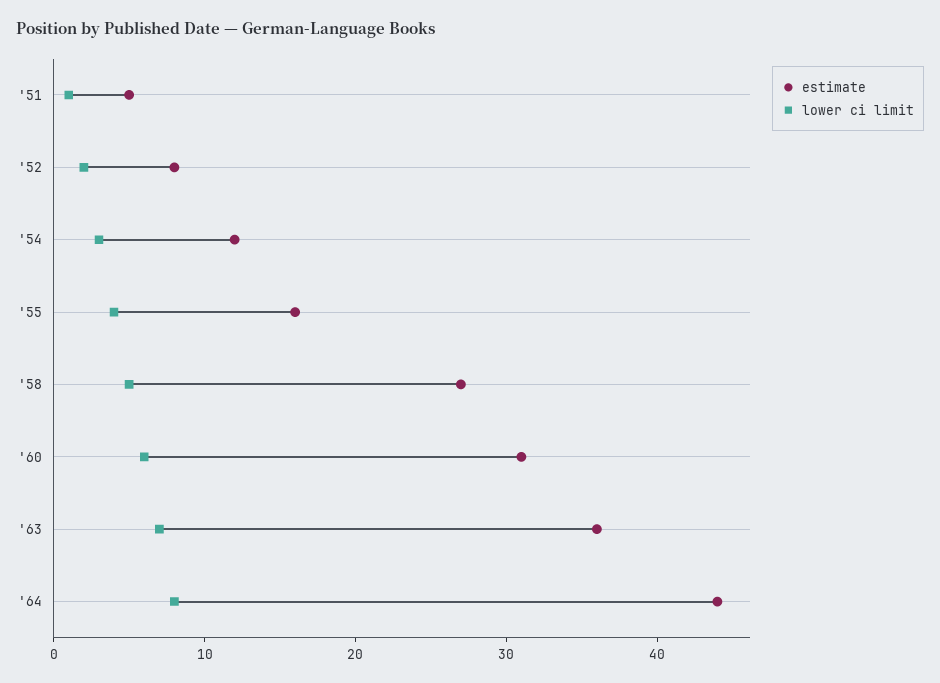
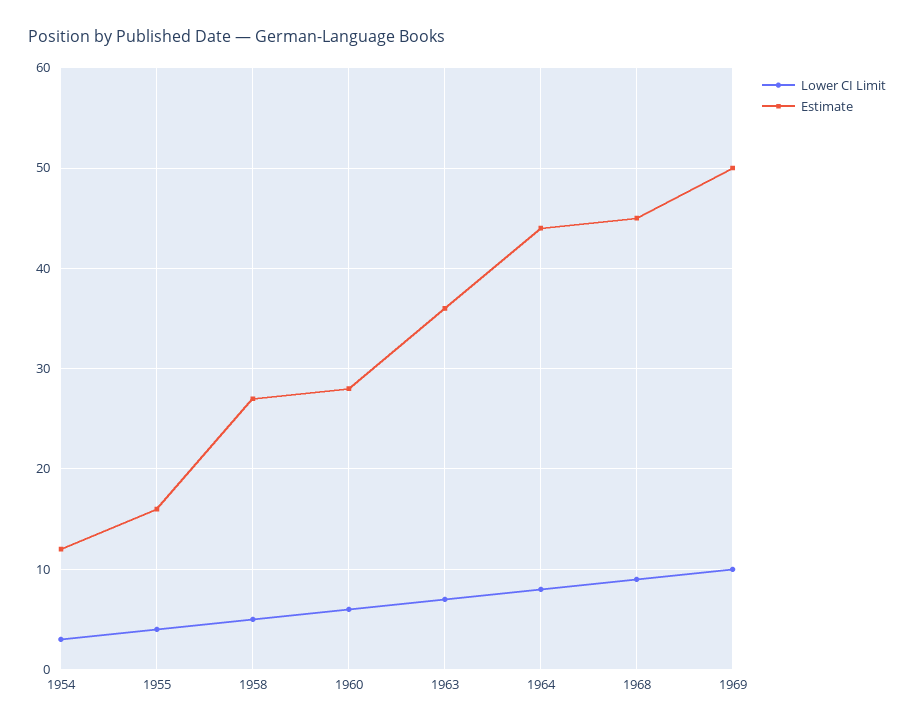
estimate, '51: 5 -> none
lower ci limit, '51: 1 -> none
estimate, '52: 8 -> none
lower ci limit, '52: 2 -> none
estimate, '60: 31 -> 28
lower ci limit, 1968: none -> 9
estimate, 1968: none -> 45
lower ci limit, 1969: none -> 10
estimate, 1969: none -> 50

